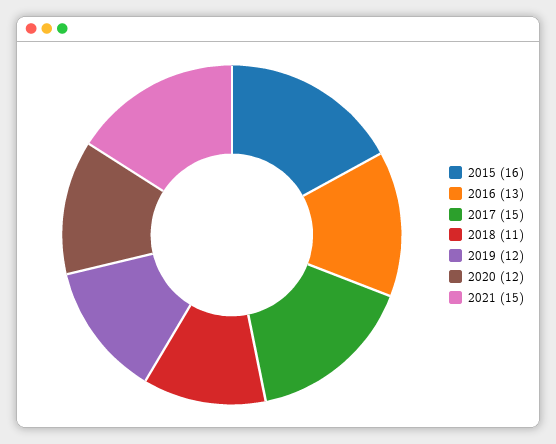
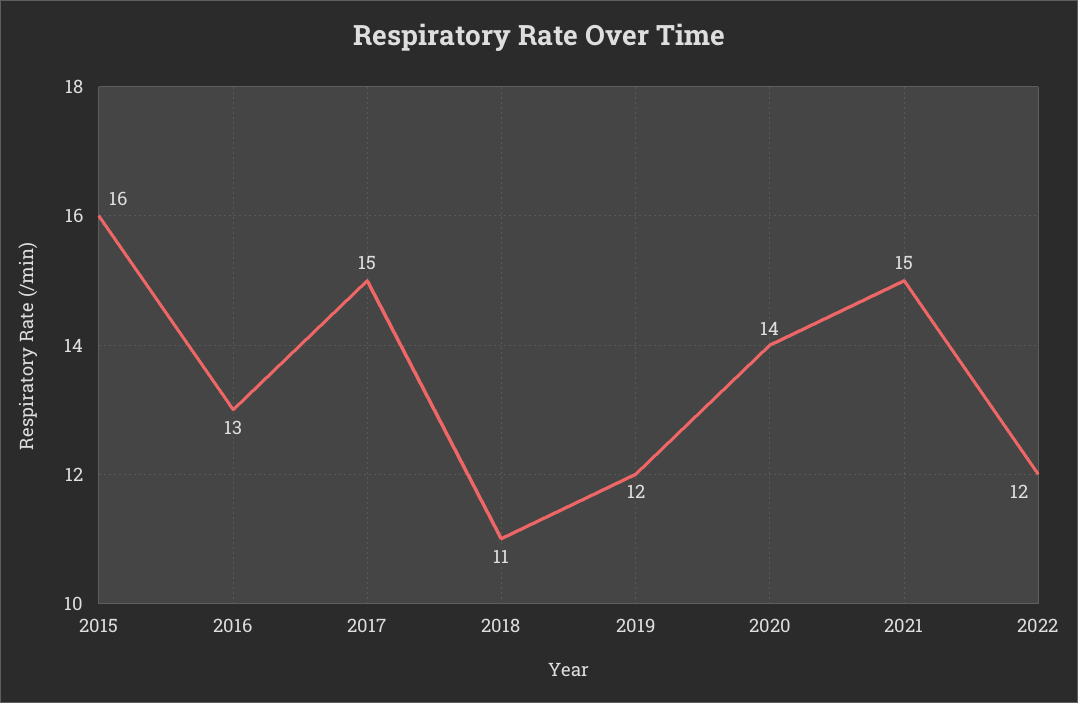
2020: 12 -> 14
2022: none -> 12

